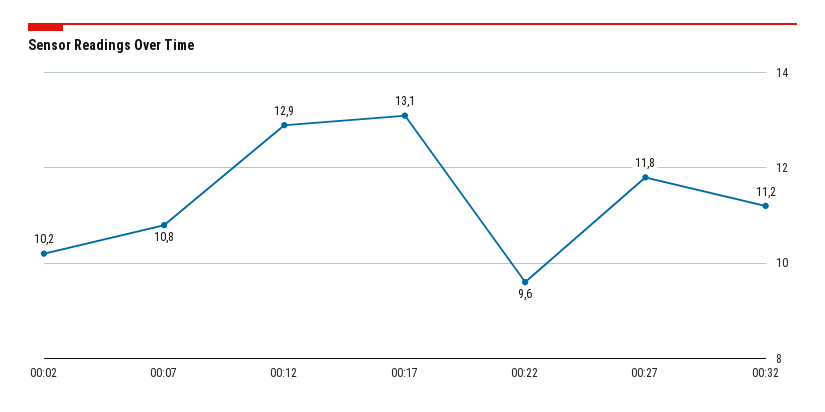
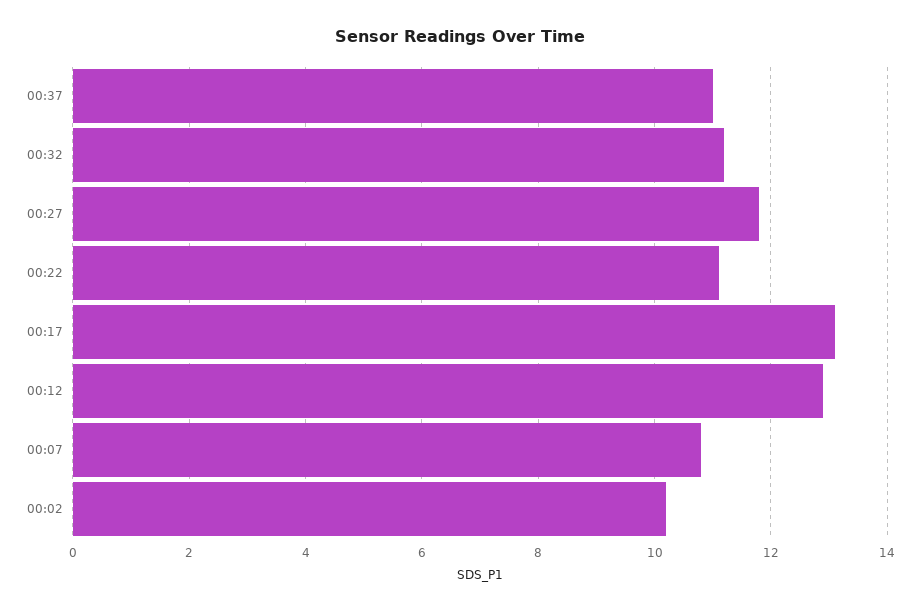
00:22: 9.6 -> 11
00:37: none -> 11

